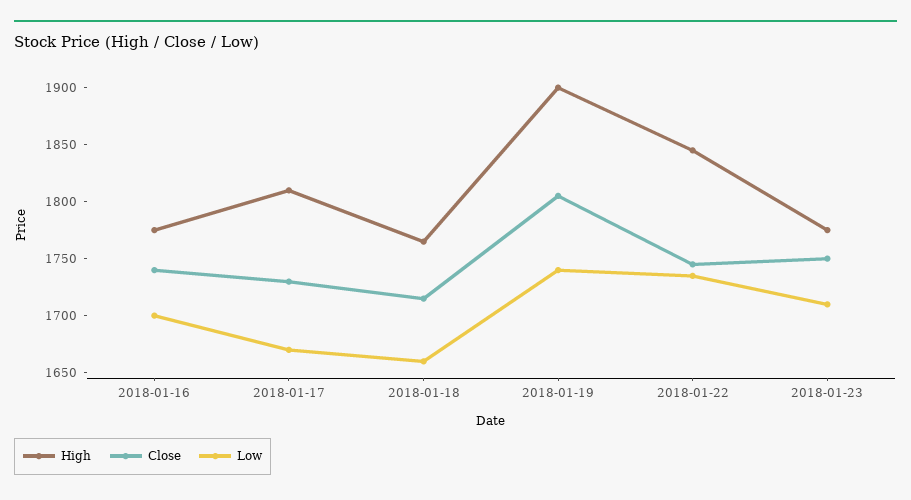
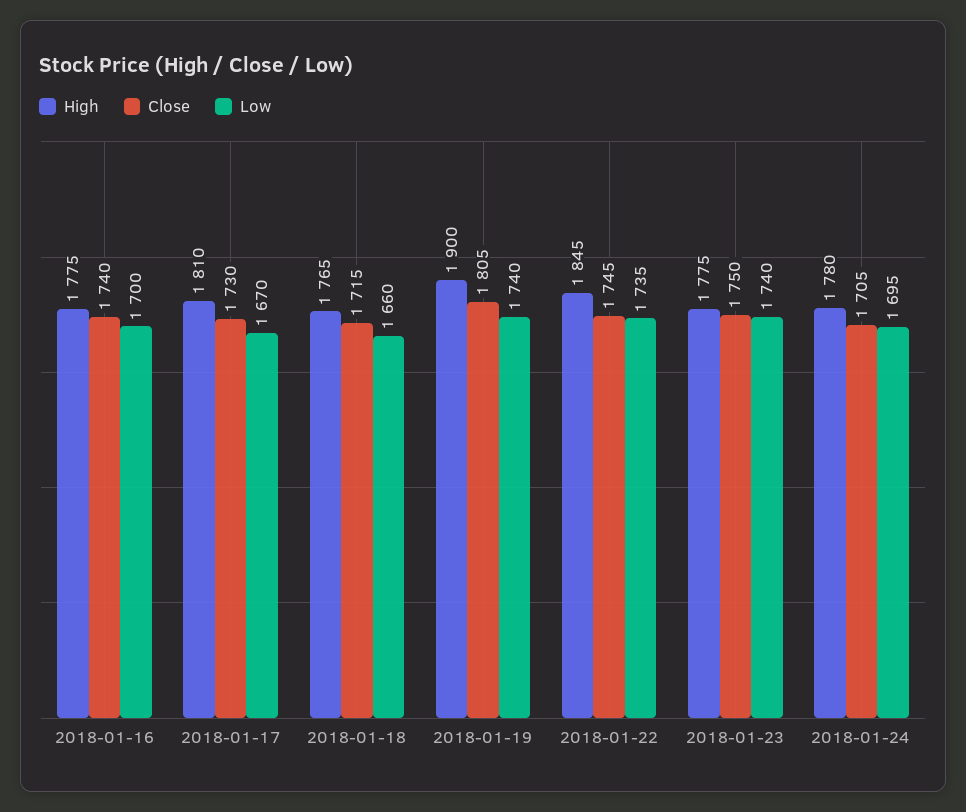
Low, 2018-01-23: 1710 -> 1740
High, 2018-01-24: none -> 1780
Close, 2018-01-24: none -> 1705
Low, 2018-01-24: none -> 1695

